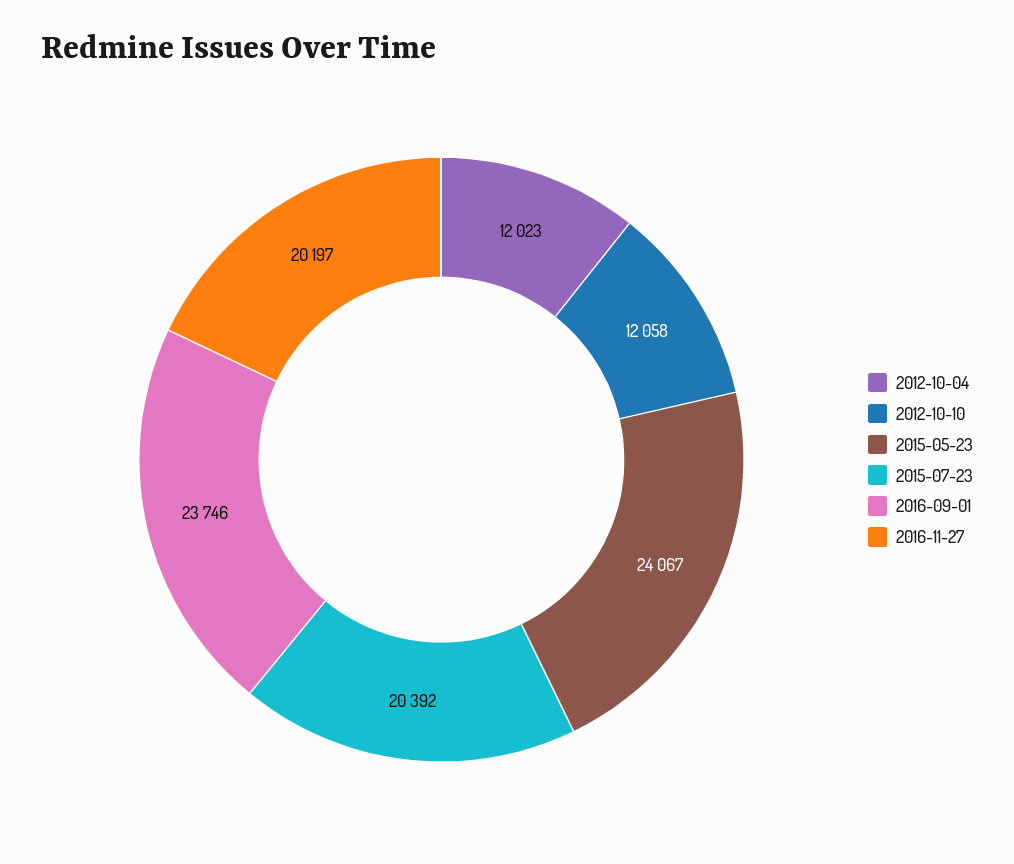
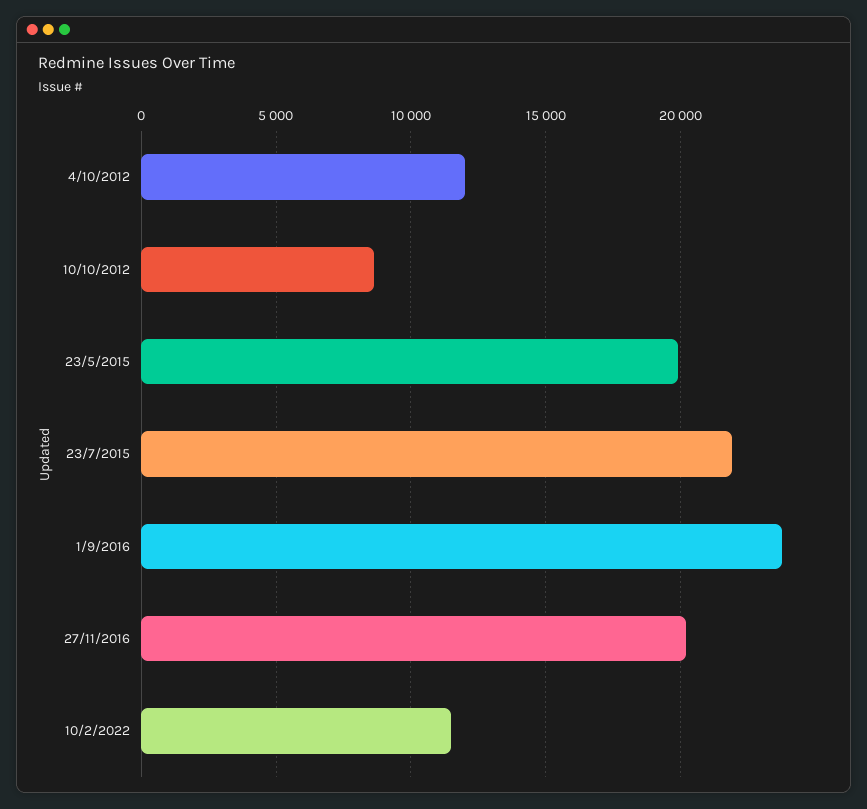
2012-10-10: 12058 -> 8500
2015-05-23: 24067 -> 20000
2015-07-23: 20392 -> 22000
10/2/2022: none -> 11500

